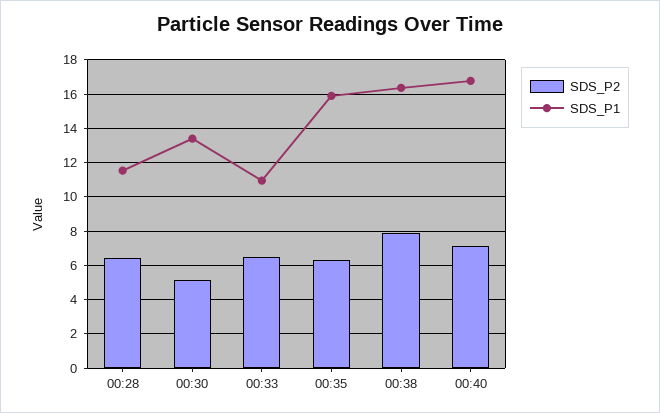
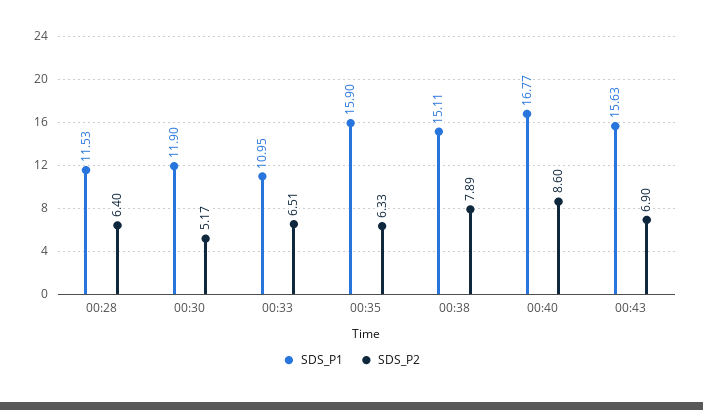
SDS_P1, 00:30: 13.5 -> 11.9
SDS_P1, 00:38: 16.5 -> 15.11
SDS_P2, 00:40: 7 -> 8.6
SDS_P1, 00:43: none -> 15.63
SDS_P2, 00:43: none -> 6.9

